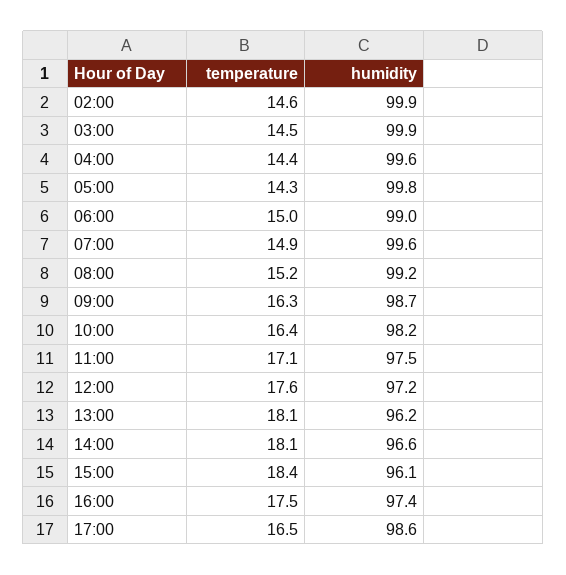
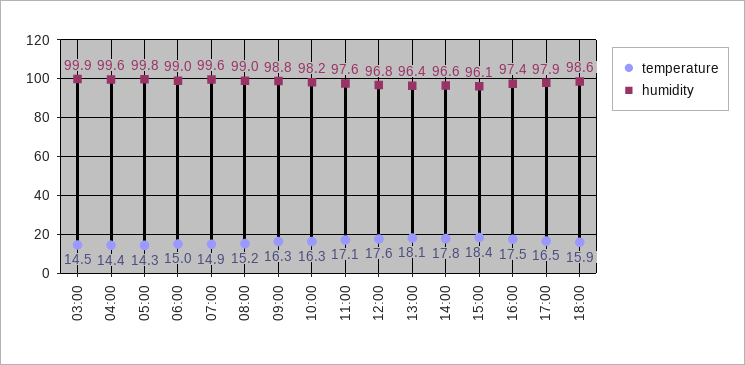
temperature, 02:00: 14.6 -> none
humidity, 02:00: 99.9 -> none
humidity, 08:00: 99.2 -> 99
humidity, 09:00: 98.7 -> 98.8
temperature, 10:00: 16.4 -> 16.3
humidity, 11:00: 97.5 -> 97.6
humidity, 12:00: 97.2 -> 96.8
humidity, 13:00: 96.2 -> 96.4
temperature, 14:00: 18.1 -> 17.8
humidity, 17:00: 98.6 -> 97.9
temperature, 18:00: none -> 15.9
humidity, 18:00: none -> 98.6

